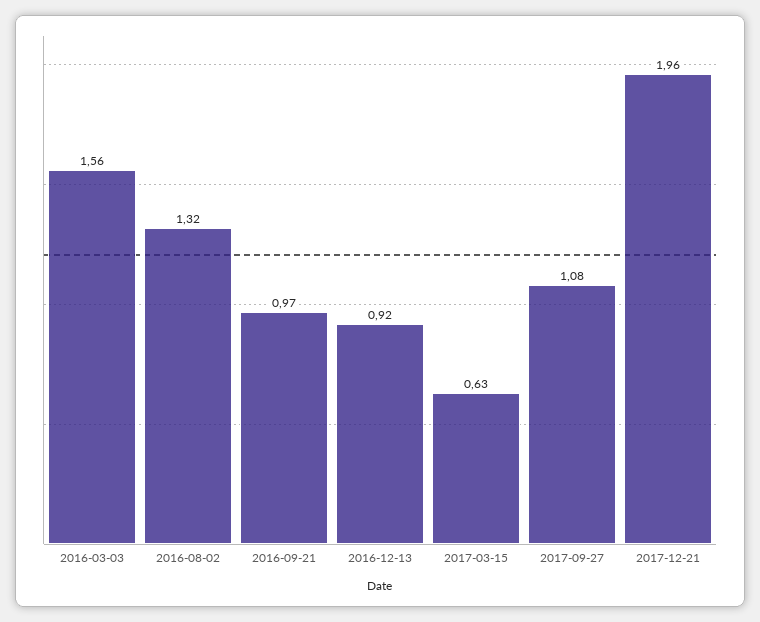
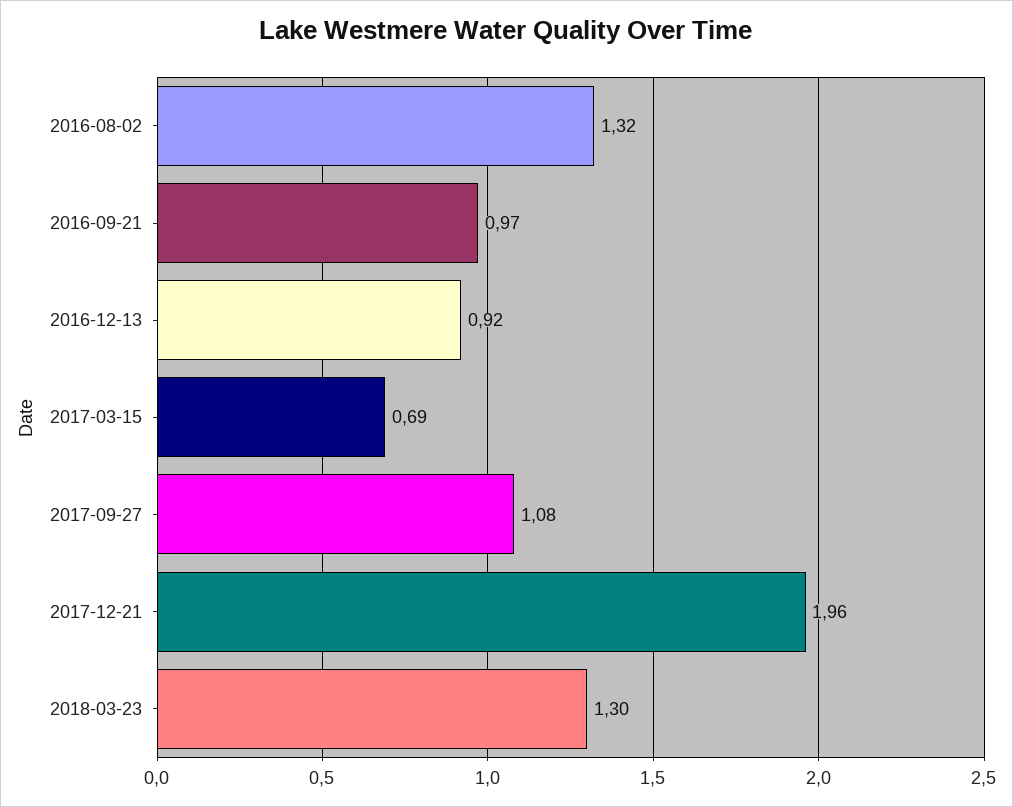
2016-03-03: 1.56 -> none
2017-03-15: 0.63 -> 0.69
2018-03-23: none -> 1.3

